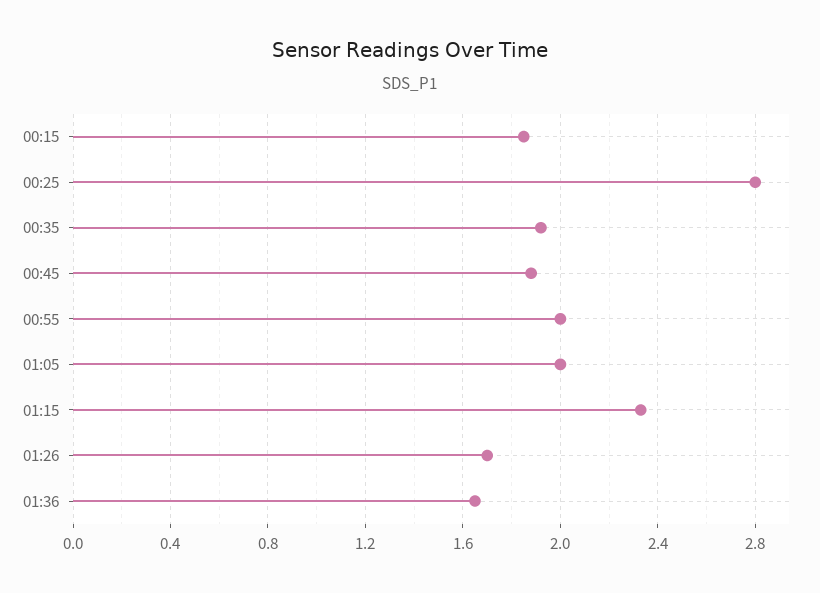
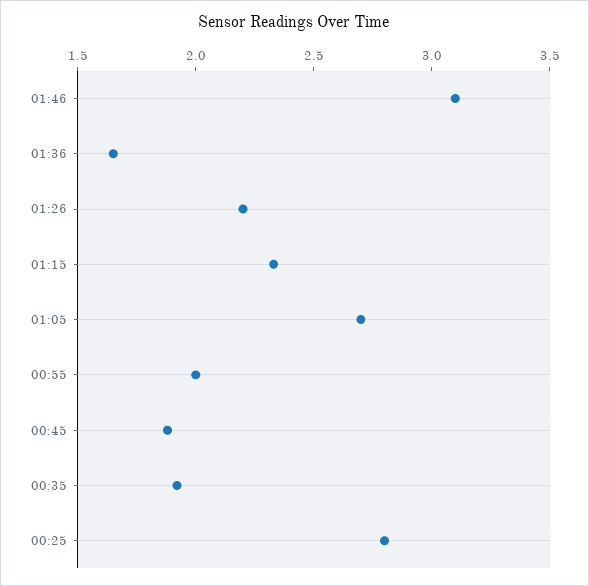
00:15: 1.85 -> none
01:05: 2 -> 2.7
01:26: 1.7 -> 2.2
01:46: none -> 3.1

